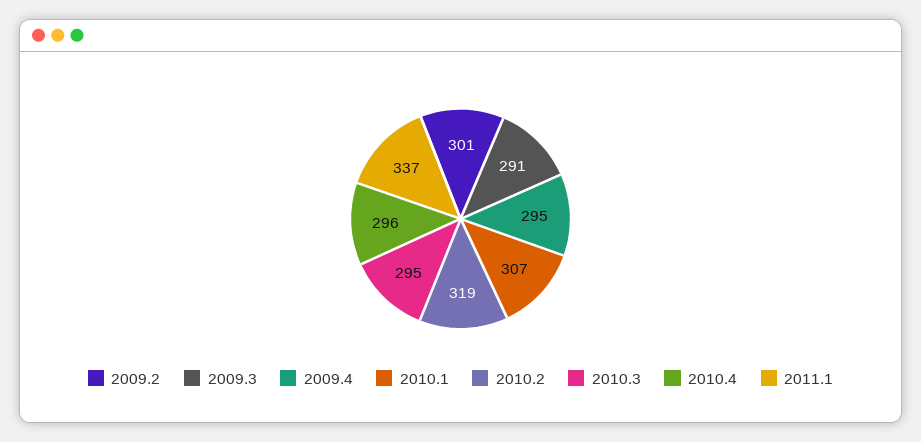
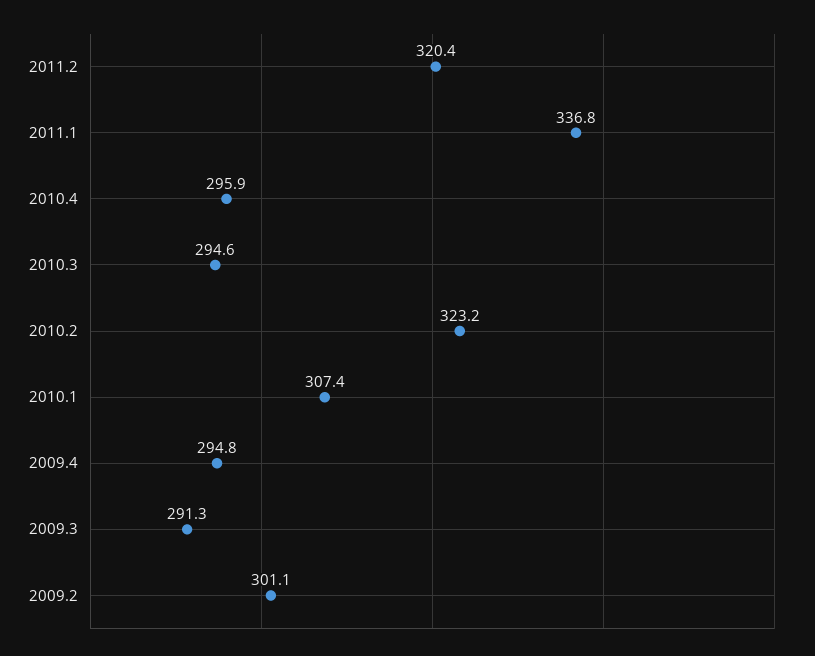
2010.2: 319 -> 323.2
2011.2: none -> 320.4

